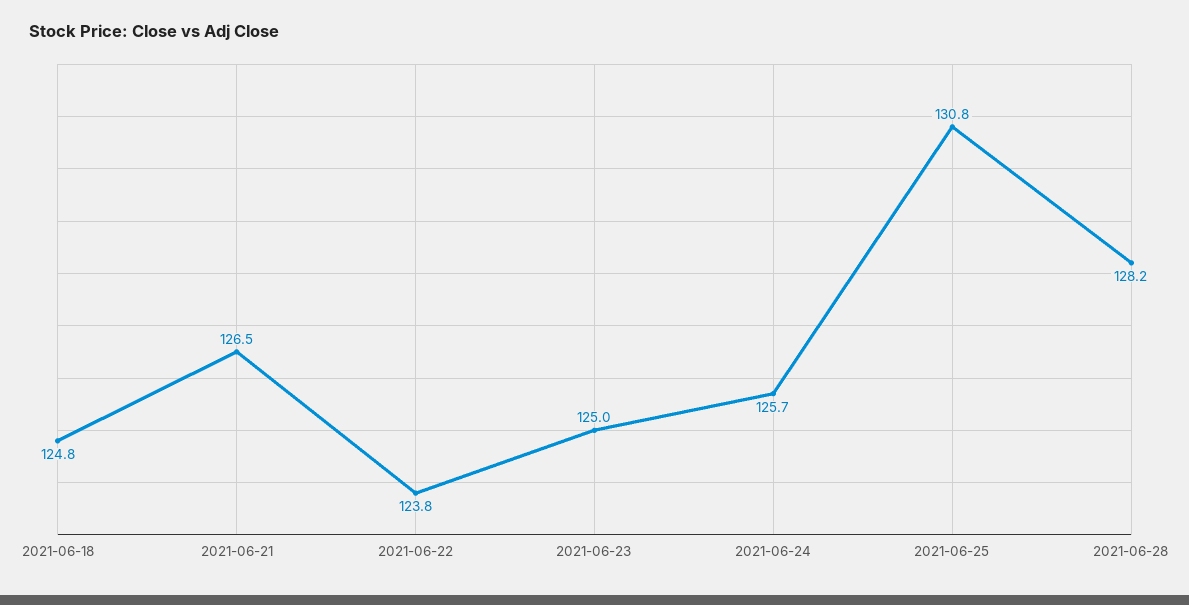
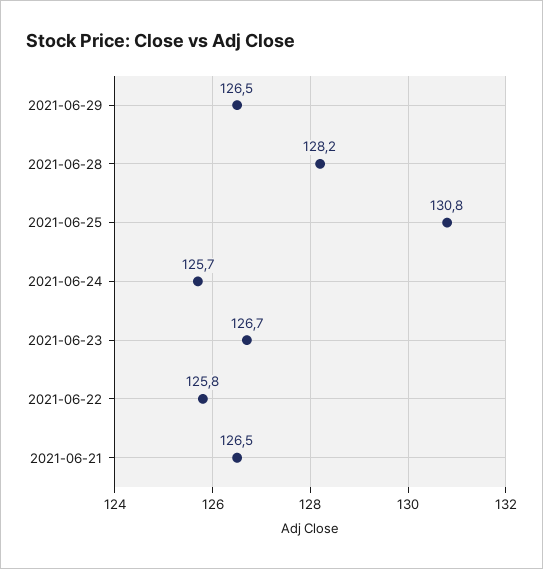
2021-06-18: 124.8 -> none
2021-06-22: 123.8 -> 125.8
2021-06-23: 125 -> 126.7
2021-06-29: none -> 126.5

